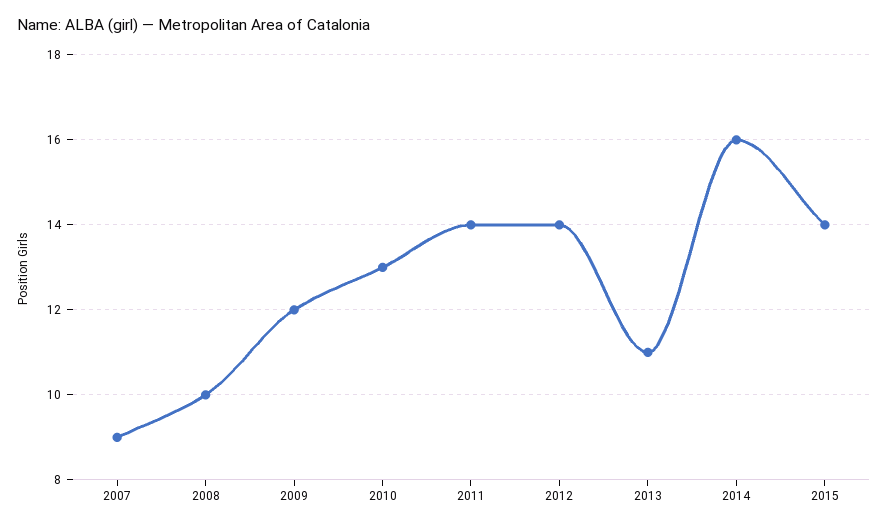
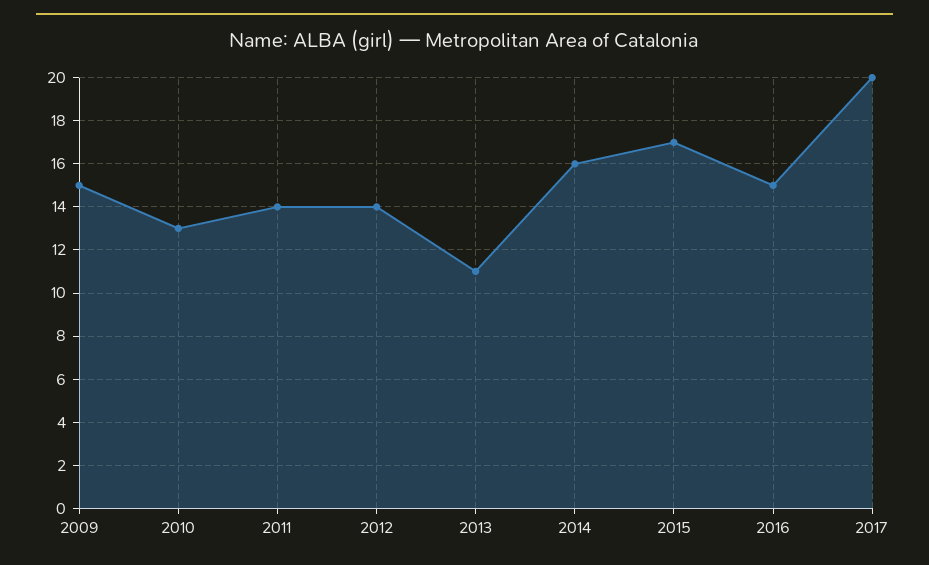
2007: 9 -> none
2008: 10 -> none
2009: 12 -> 15
2015: 14 -> 17
2016: none -> 15
2017: none -> 20

